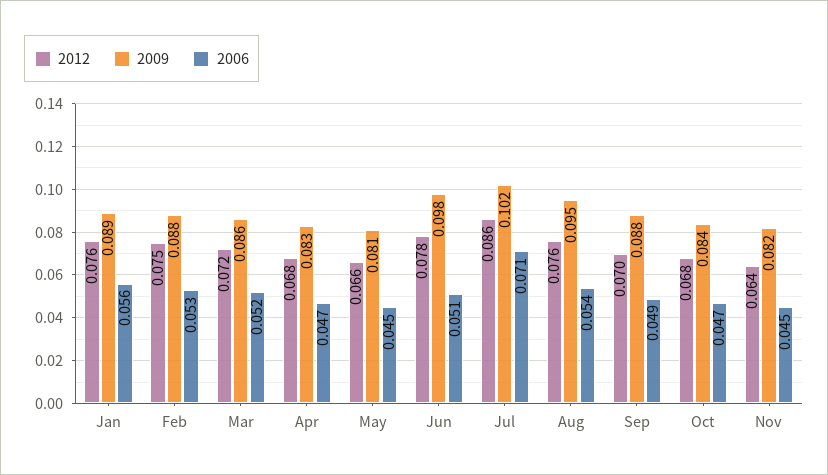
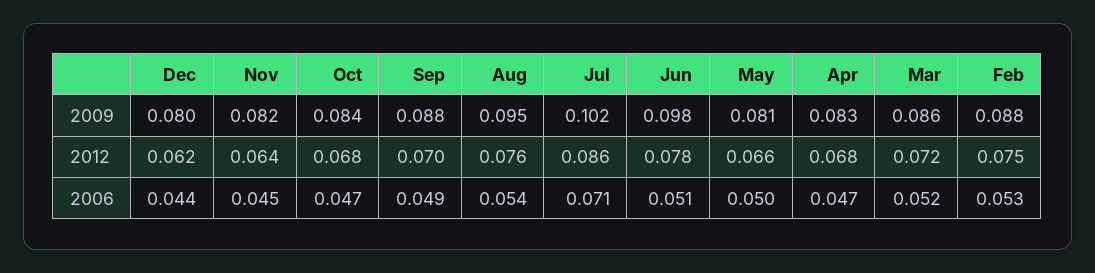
2012, Jan: 0.076 -> none
2009, Jan: 0.089 -> none
2006, Jan: 0.056 -> none
2006, May: 0.045 -> 0.05
2009, Dec: none -> 0.08
2012, Dec: none -> 0.062
2006, Dec: none -> 0.044

